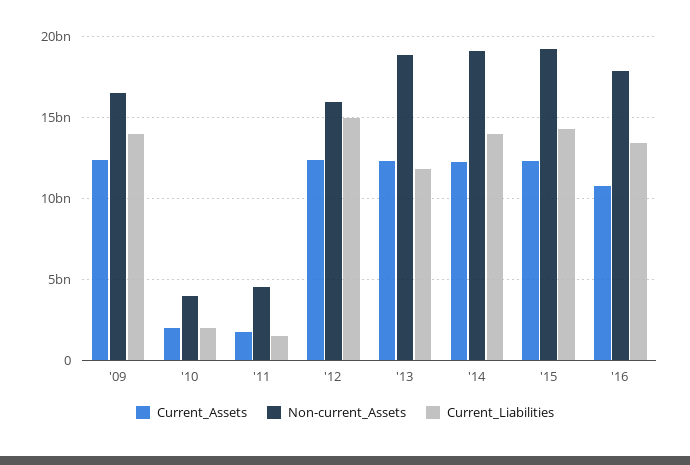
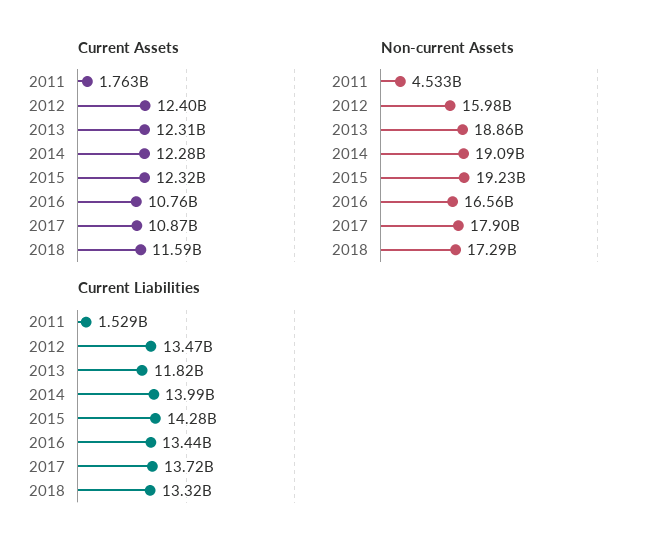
Current_Assets, '09: 12500000000 -> none
Non-current_Assets, '09: 16500000000 -> none
Current_Liabilities, '09: 14000000000 -> none
Current_Assets, '10: 2000000000 -> none
Non-current_Assets, '10: 4000000000 -> none
Current_Liabilities, '10: 2000000000 -> none
Current_Liabilities, '12: 15000000000 -> 13470000000
Non-current_Assets, '16: 18000000000 -> 16560000000
Current_Assets, 2017: none -> 10870000000
Current_Assets, 2018: none -> 11590000000
Non-current_Assets, 2017: none -> 17900000000
Non-current_Assets, 2018: none -> 17290000000
Current_Liabilities, 2017: none -> 13720000000
Current_Liabilities, 2018: none -> 13320000000

